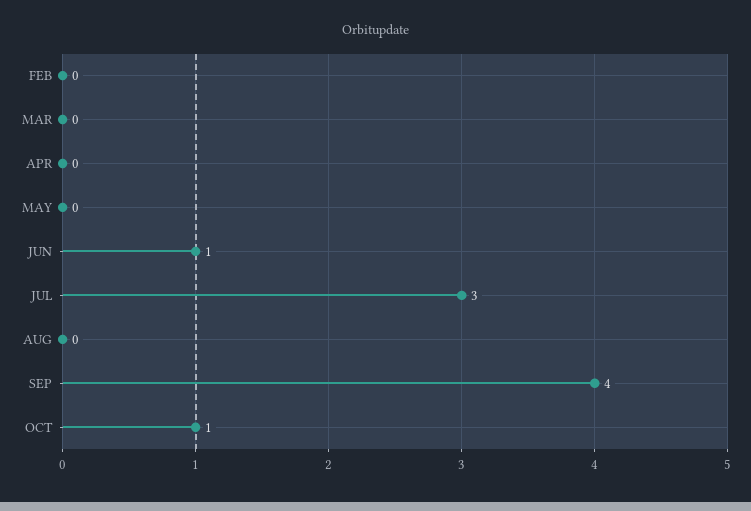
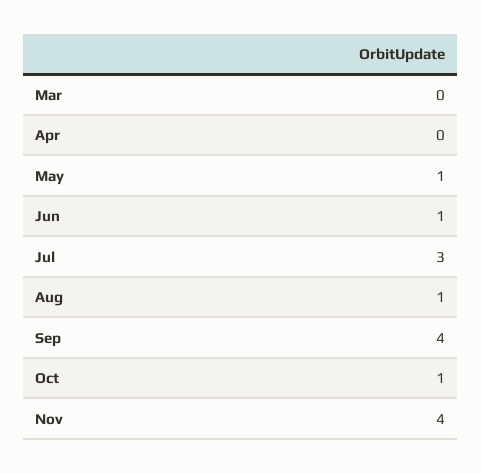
FEB: 0 -> none
MAY: 0 -> 1
AUG: 0 -> 1
Nov: none -> 4

